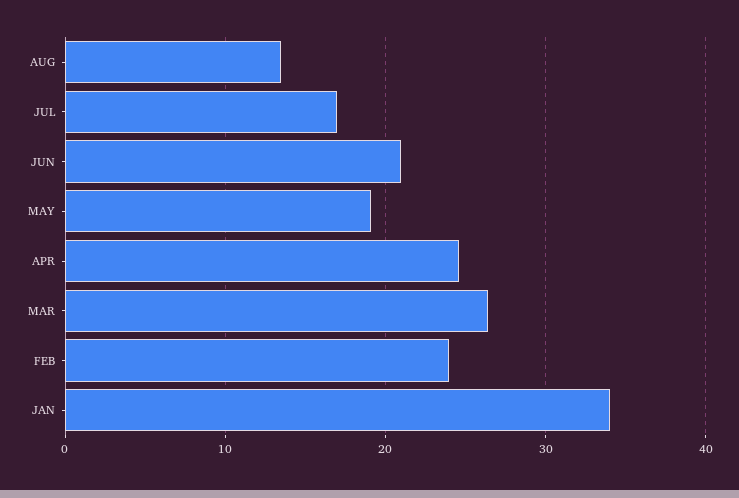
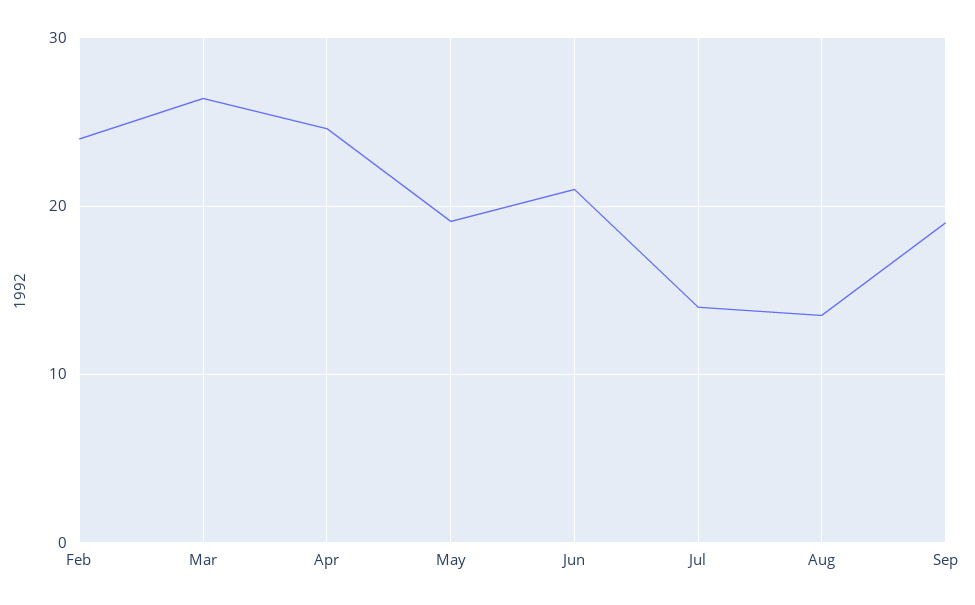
JUL: 17 -> 14
JAN: 34 -> none
Sep: none -> 19

